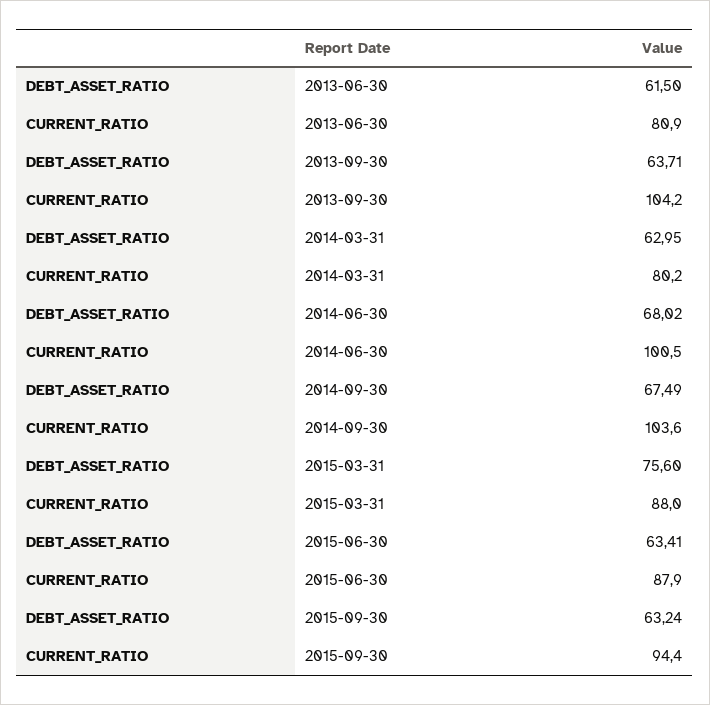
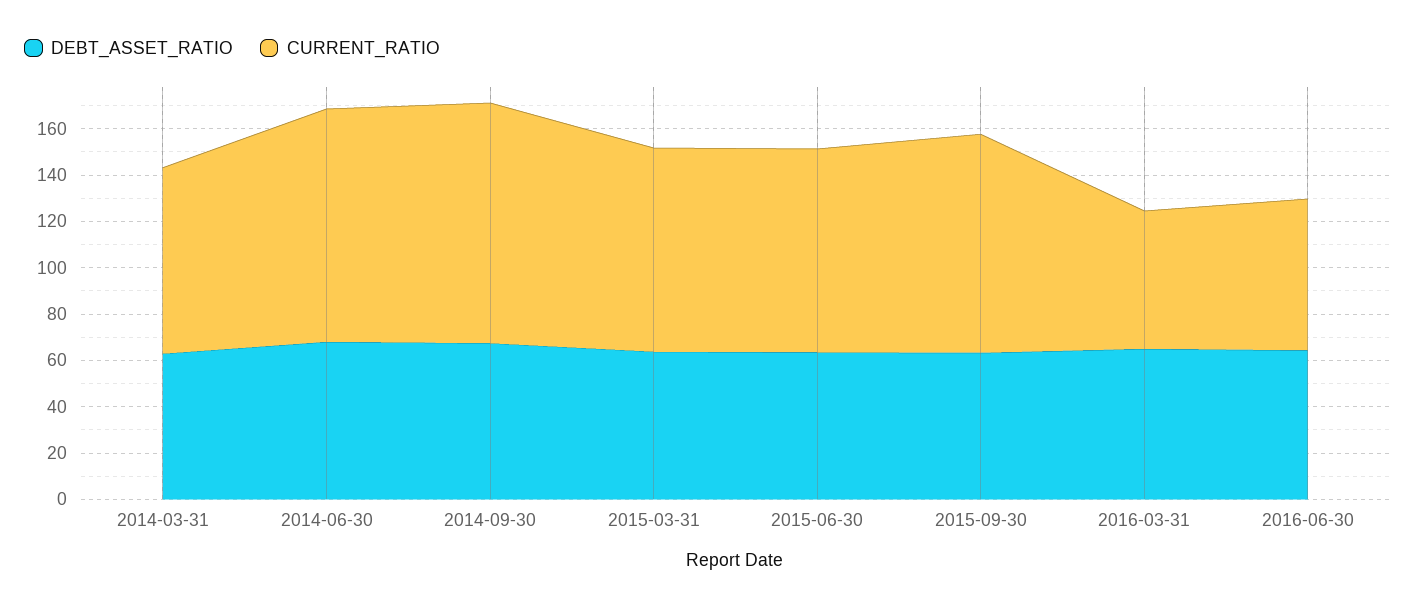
DEBT_ASSET_RATIO, 2013-06-30: 61.5 -> none
CURRENT_RATIO, 2013-06-30: 80.9 -> none
DEBT_ASSET_RATIO, 2013-09-30: 63.71 -> none
CURRENT_RATIO, 2013-09-30: 104.2 -> none
DEBT_ASSET_RATIO, 2015-03-31: 75.6 -> 65
DEBT_ASSET_RATIO, 2016-03-31: none -> 65
CURRENT_RATIO, 2016-03-31: none -> 60
DEBT_ASSET_RATIO, 2016-06-30: none -> 65
CURRENT_RATIO, 2016-06-30: none -> 65

